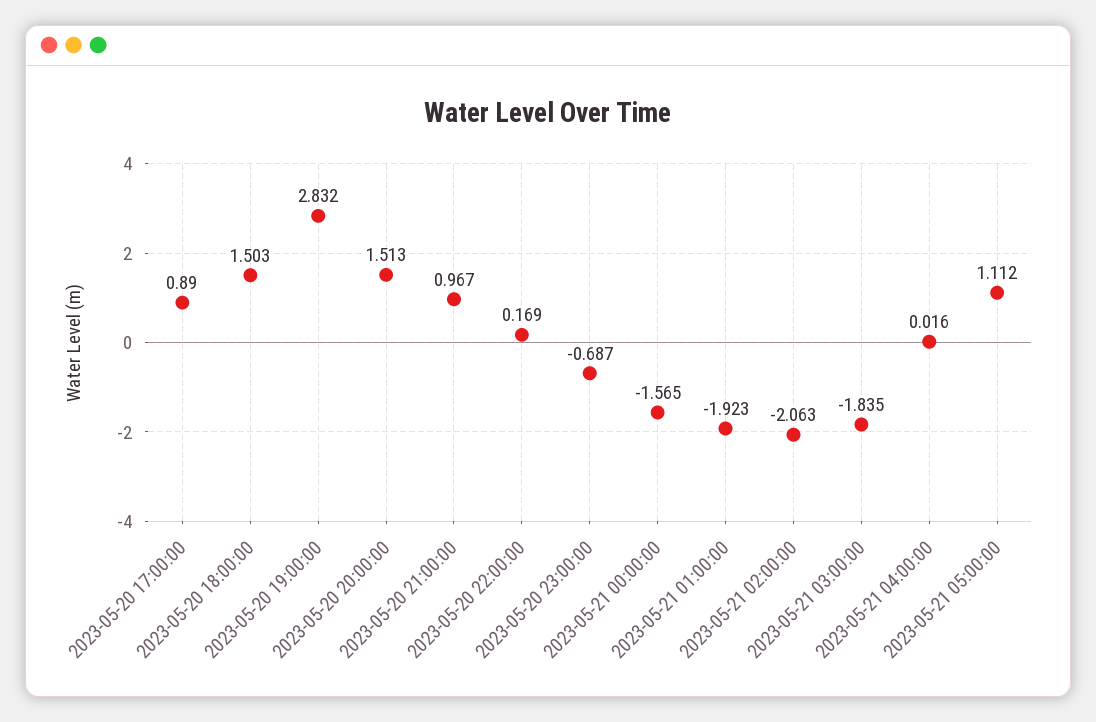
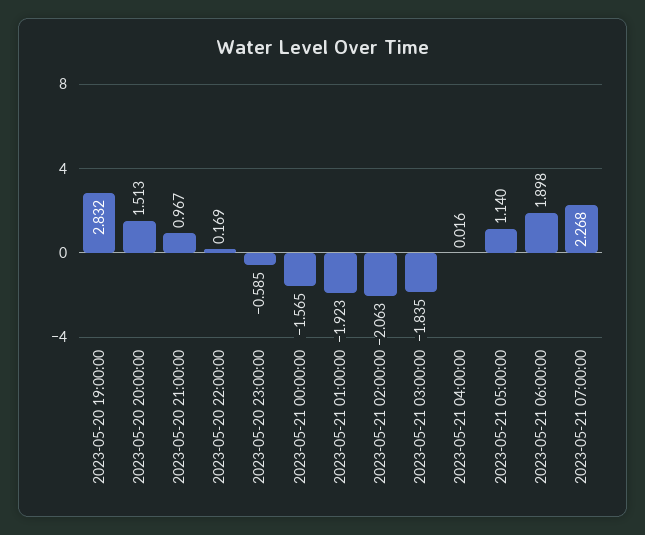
2023-05-20 17:00:00: 0.89 -> none
2023-05-20 18:00:00: 1.503 -> none
2023-05-20 23:00:00: -0.687 -> -0.585
2023-05-21 05:00:00: 1.112 -> 1.14
2023-05-21 06:00:00: none -> 1.898
2023-05-21 07:00:00: none -> 2.268

